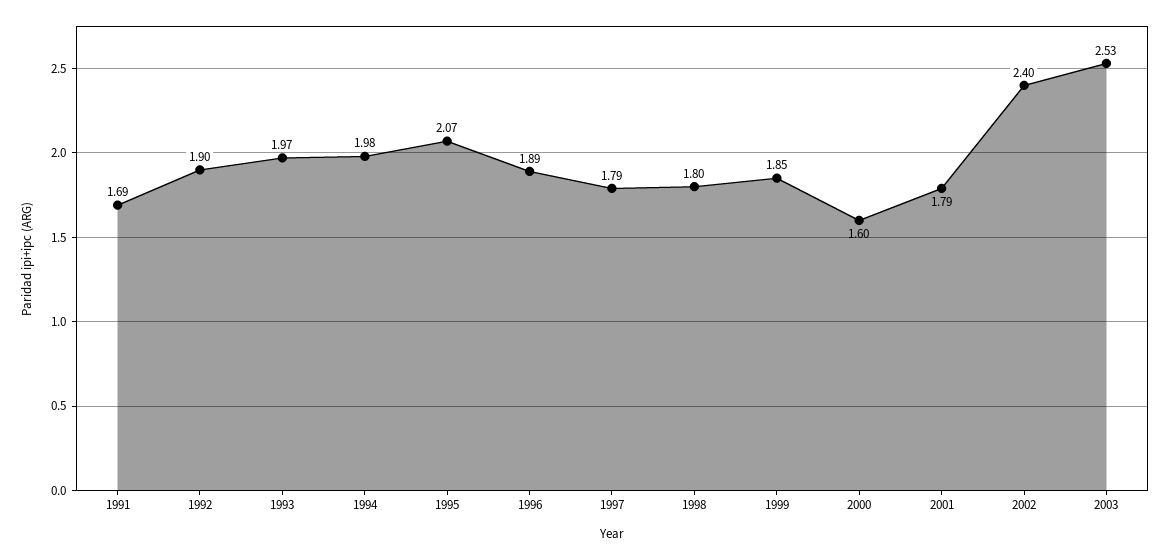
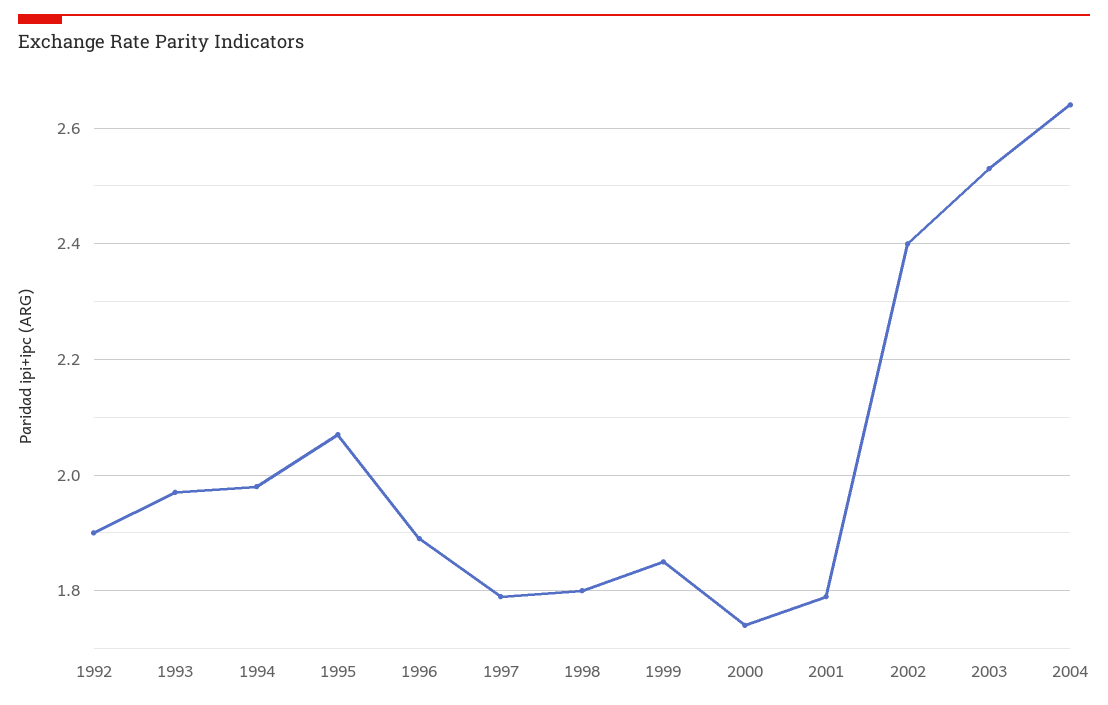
1991: 1.69 -> none
2000: 1.6 -> 1.75
2004: none -> 2.65

